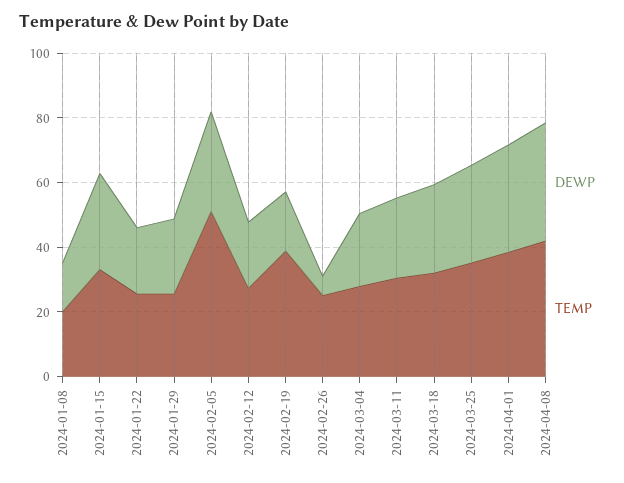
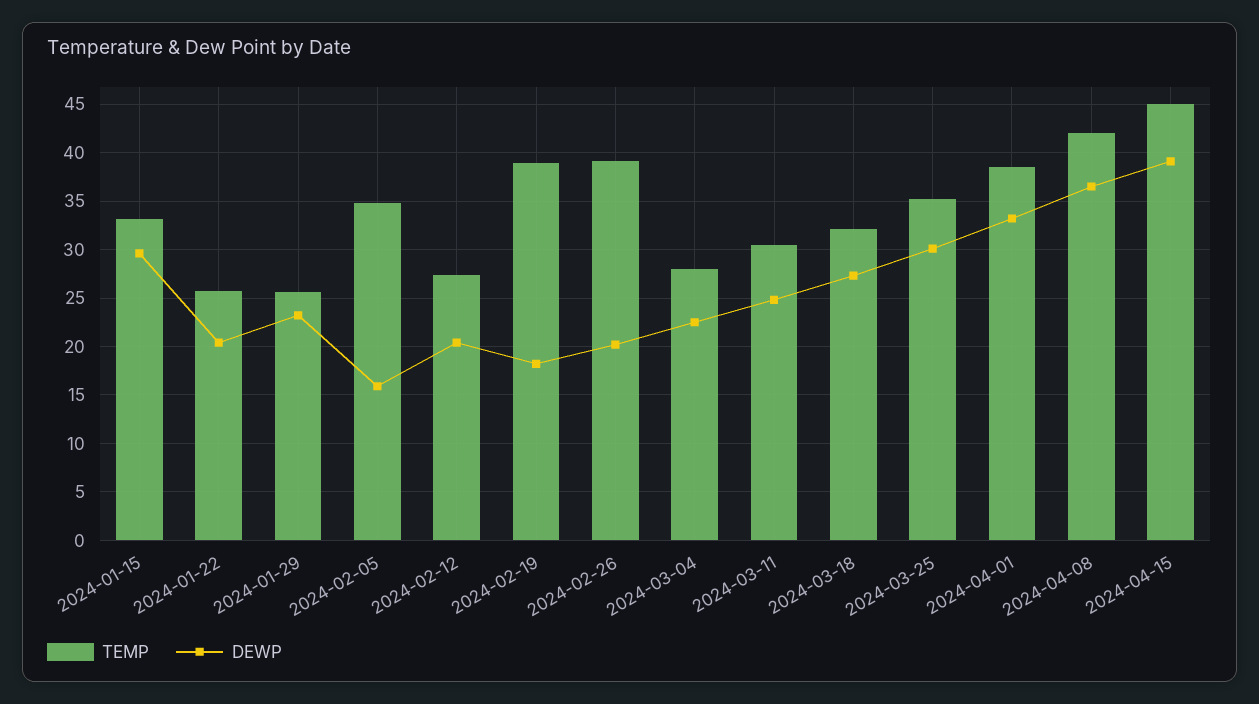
DEWP, 2024-01-08: 15 -> none
TEMP, 2024-01-08: 20 -> none
DEWP, 2024-02-05: 30 -> 16
TEMP, 2024-02-05: 50 -> 35
DEWP, 2024-02-26: 5 -> 20
TEMP, 2024-02-26: 25 -> 39
TEMP, 2024-04-15: none -> 45
DEWP, 2024-04-15: none -> 39

